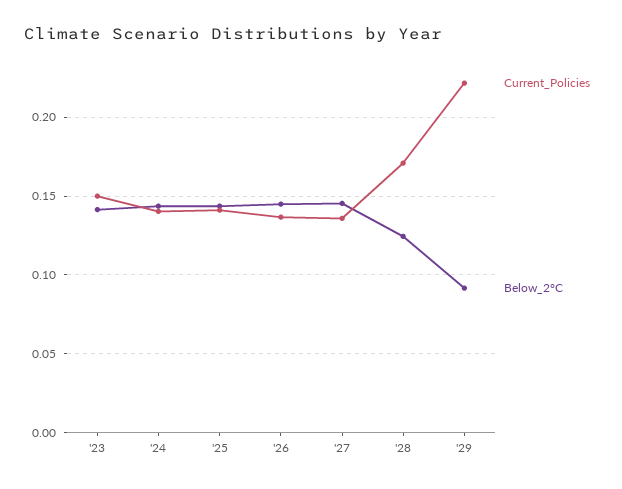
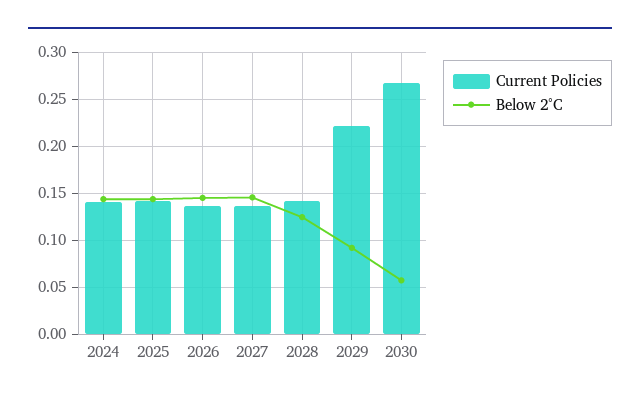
Current_Policies, '23: 0.15 -> none
Below_2°C, '23: 0.14 -> none
Current_Policies, '28: 0.17 -> 0.14
Current_Policies, 2030: none -> 0.27
Below_2°C, 2030: none -> 0.06

